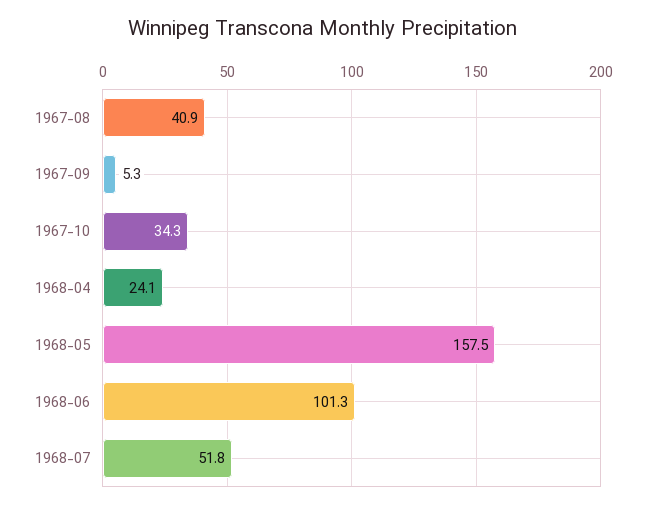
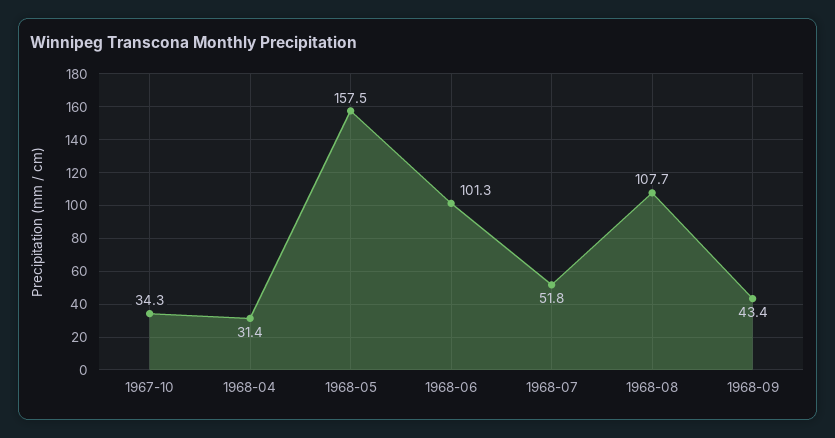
1967-08: 40.9 -> none
1967-09: 5.3 -> none
1968-04: 24.1 -> 31.4
1968-08: none -> 107.7
1968-09: none -> 43.4

